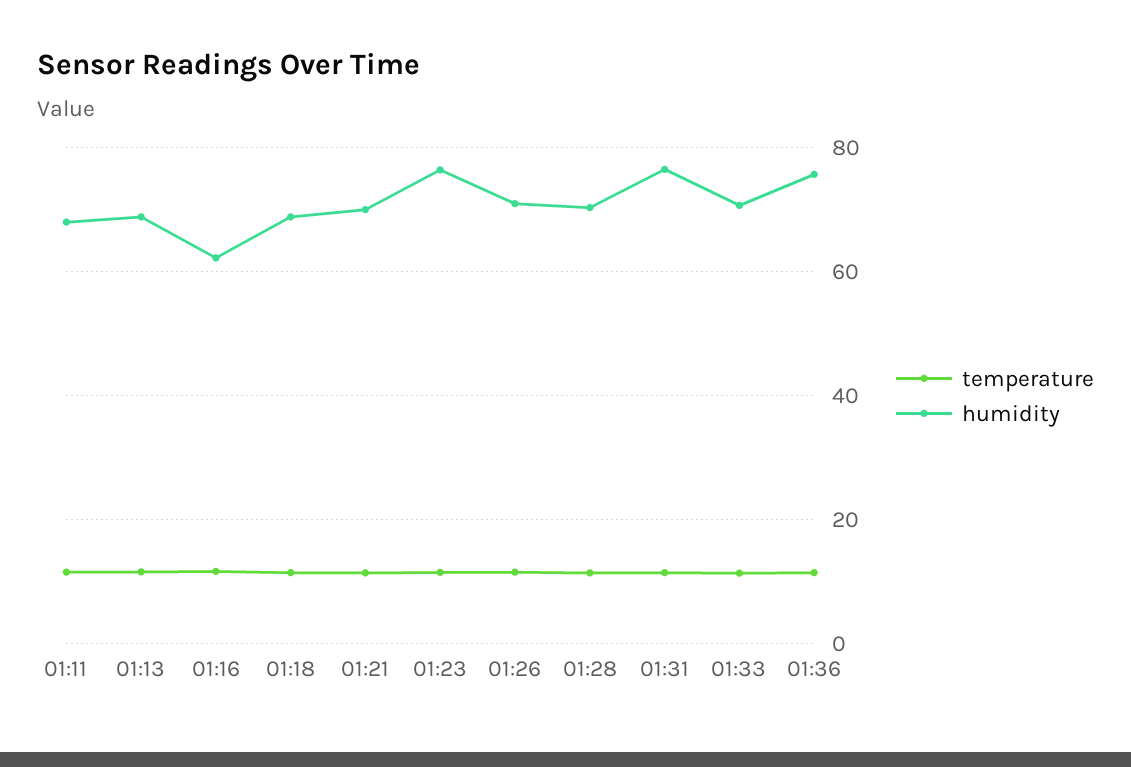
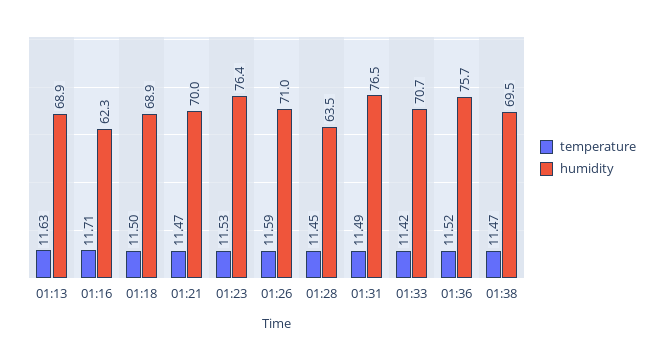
temperature, 01:11: 12 -> none
humidity, 01:11: 68 -> none
humidity, 01:28: 70 -> 63.5
temperature, 01:38: none -> 11.47
humidity, 01:38: none -> 69.5

